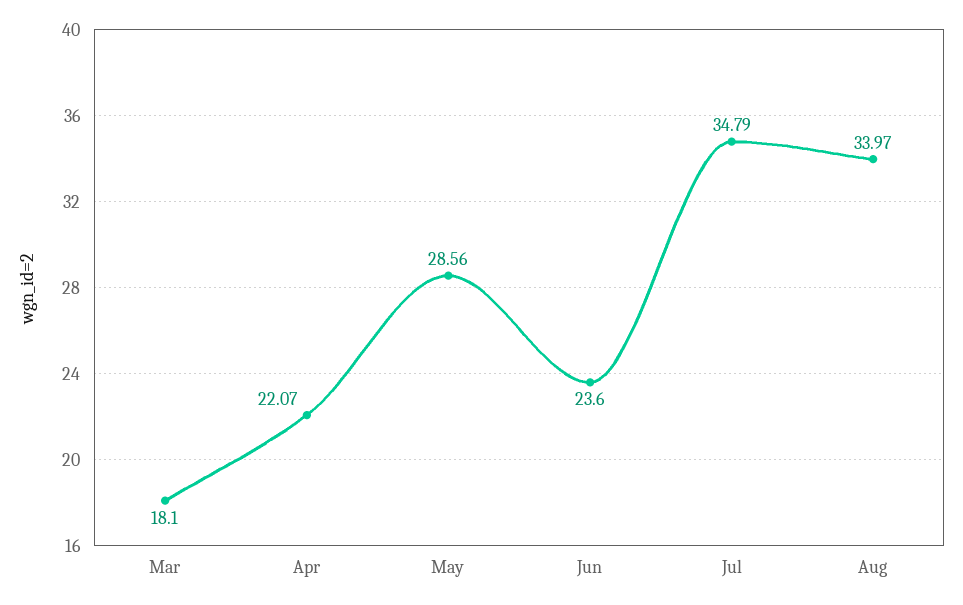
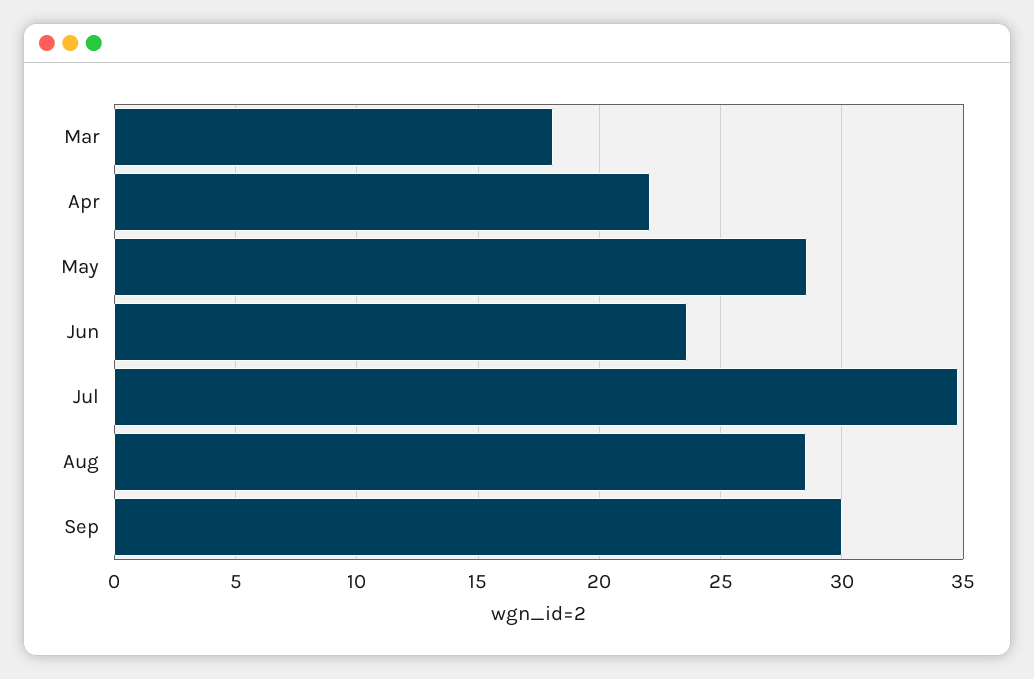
Aug: 33.97 -> 28.5
Sep: none -> 30

